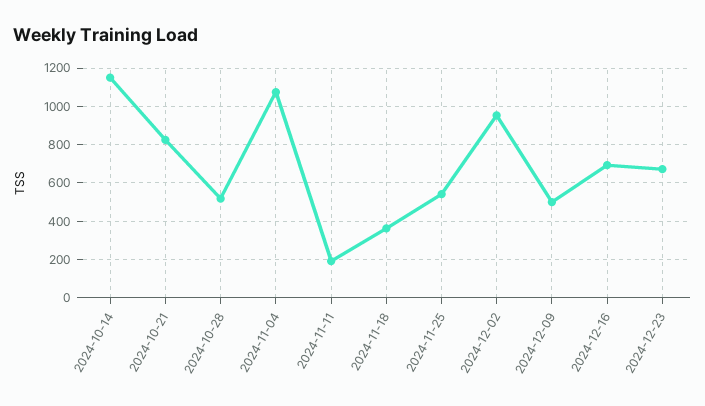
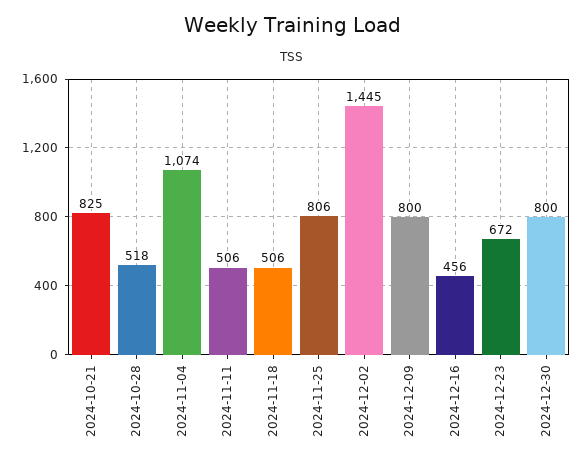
2024-10-14: 1150 -> none
2024-11-11: 200 -> 506
2024-11-18: 350 -> 506
2024-11-25: 550 -> 806
2024-12-02: 950 -> 1445
2024-12-09: 500 -> 800
2024-12-16: 700 -> 456
2024-12-30: none -> 800

